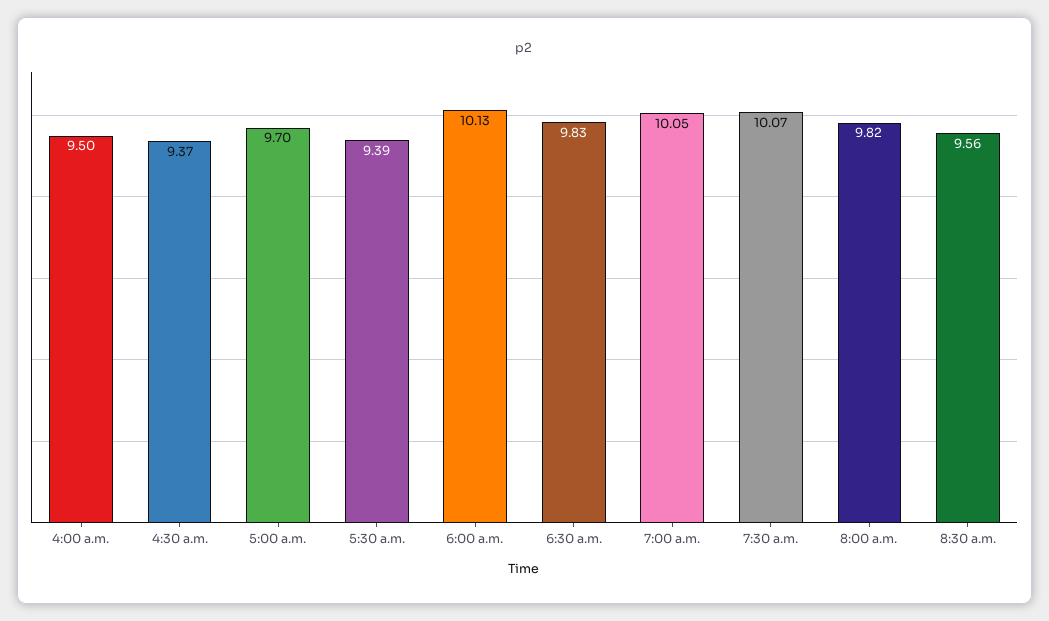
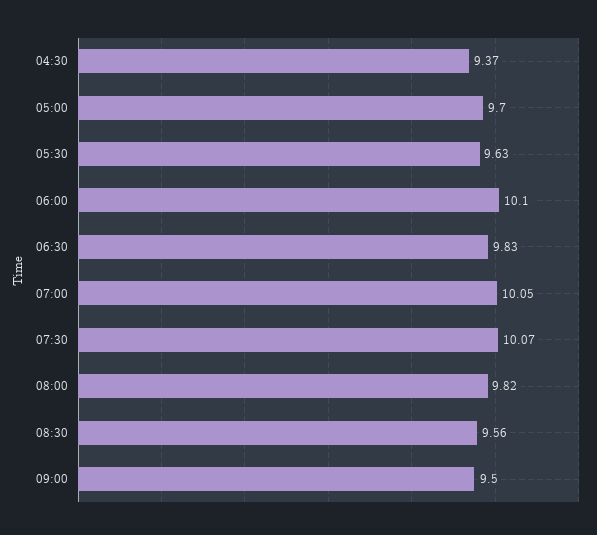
4:00 a.m.: 9.5 -> none
5:30 a.m.: 9.39 -> 9.63
6:00 a.m.: 10.13 -> 10.1
09:00: none -> 9.5

